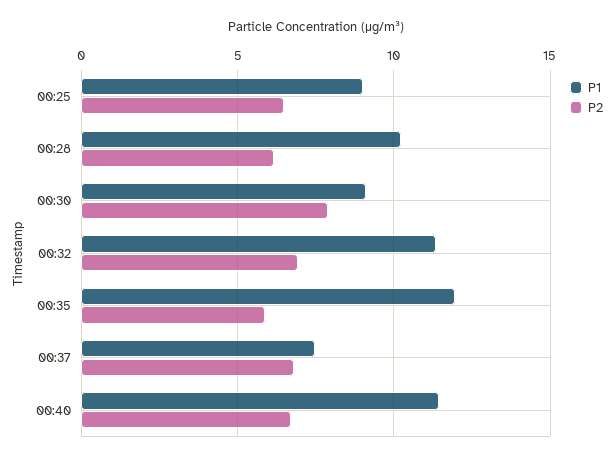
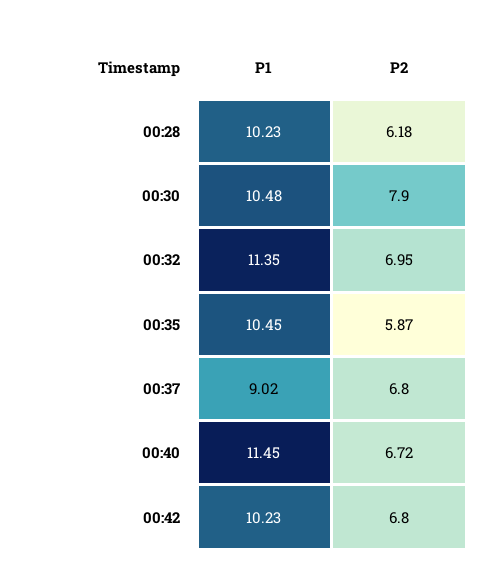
P1, 00:25: 9 -> none
P2, 00:25: 6.5 -> none
P1, 00:30: 9 -> 10.48
P1, 00:35: 12 -> 10.45
P1, 00:37: 7.5 -> 9.02
P1, 00:42: none -> 10.23
P2, 00:42: none -> 6.8

